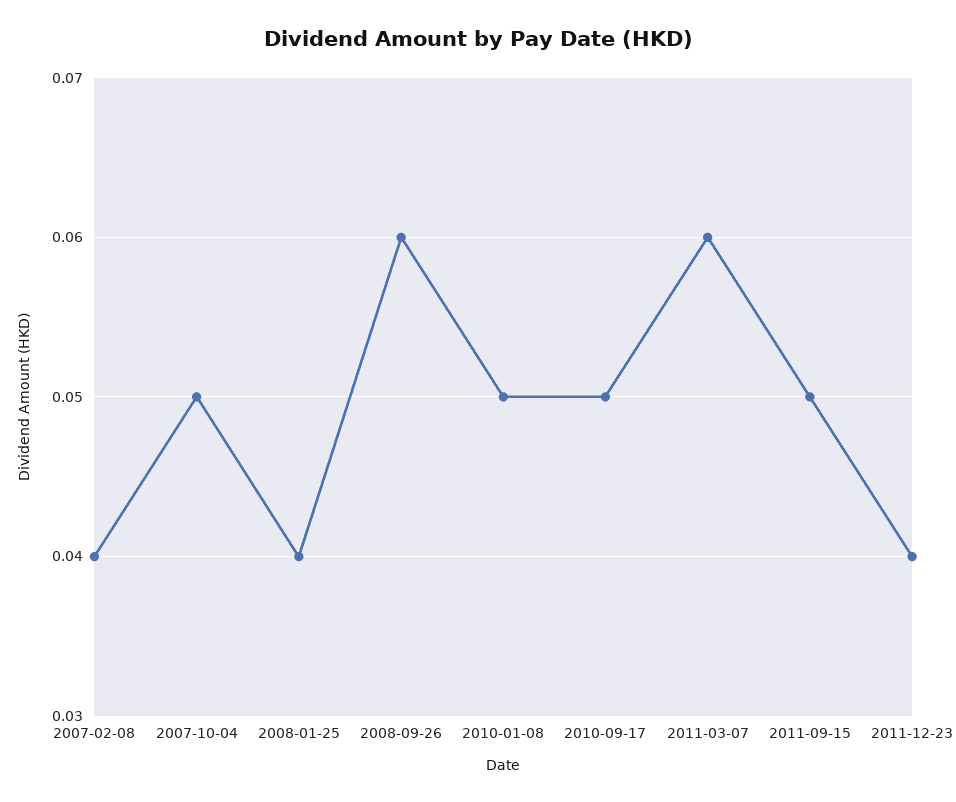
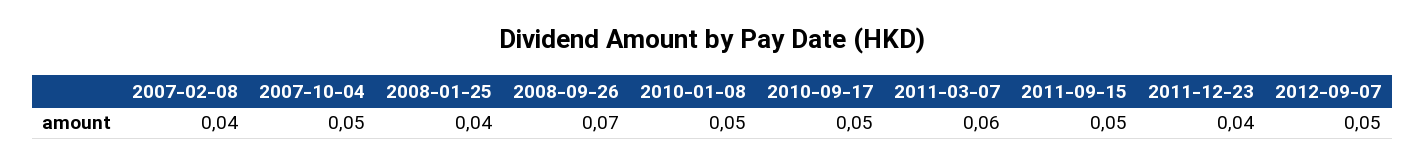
2008-09-26: 0.06 -> 0.07
2012-09-07: none -> 0.05

